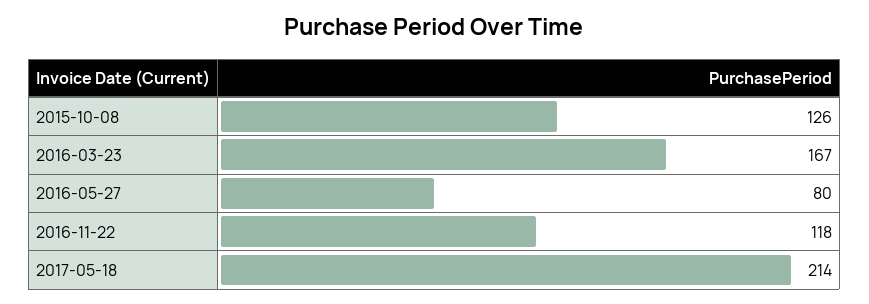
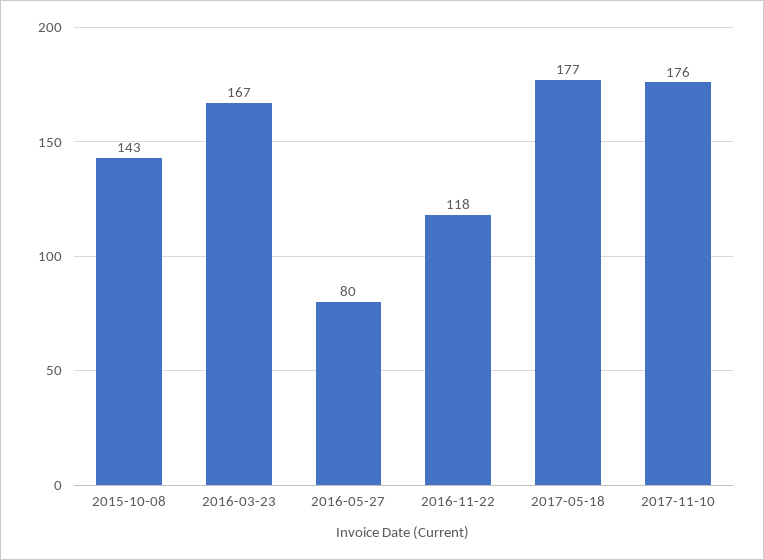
2015-10-08: 126 -> 143
2017-05-18: 214 -> 177
2017-11-10: none -> 176

